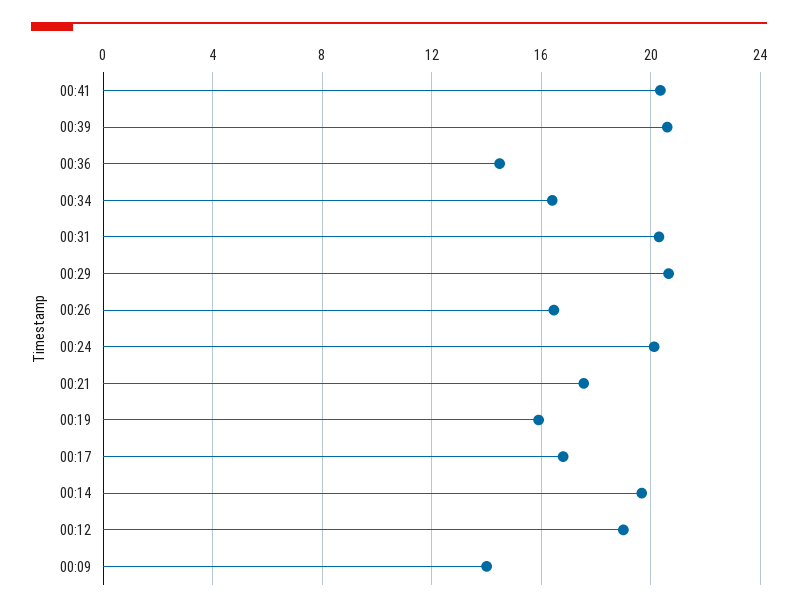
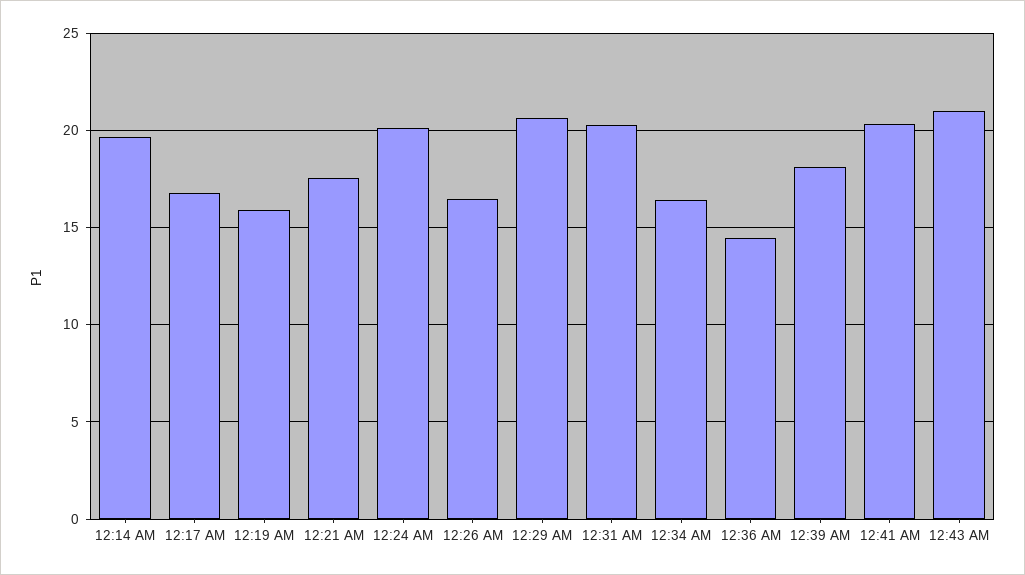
00:39: 20.5 -> 18
00:12: 19 -> none
00:09: 14 -> none
12:43 AM: none -> 21

